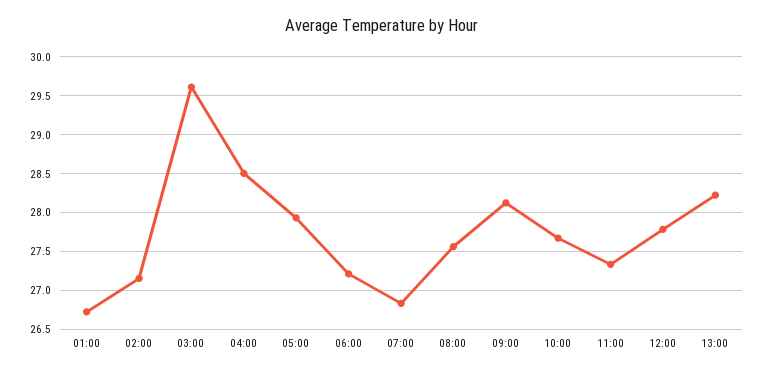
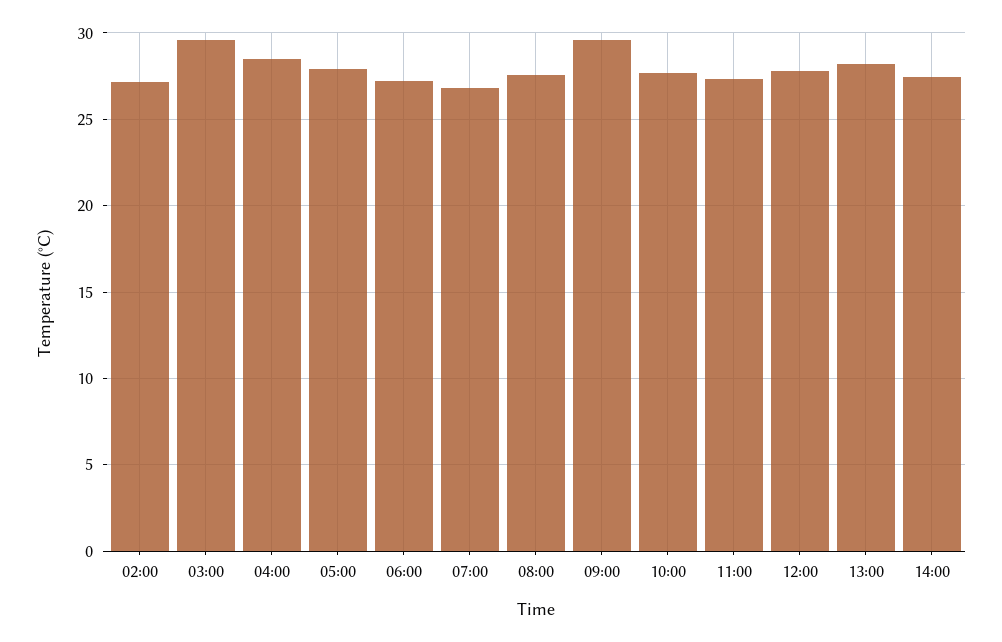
01:00: 26.7 -> none
09:00: 28.1 -> 29.5
14:00: none -> 27.5

